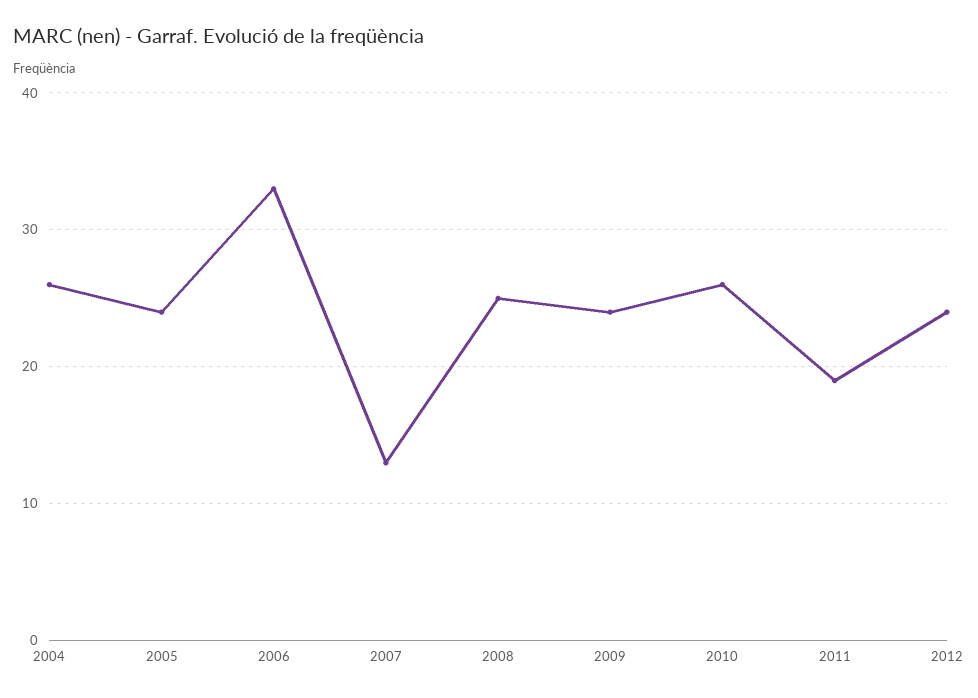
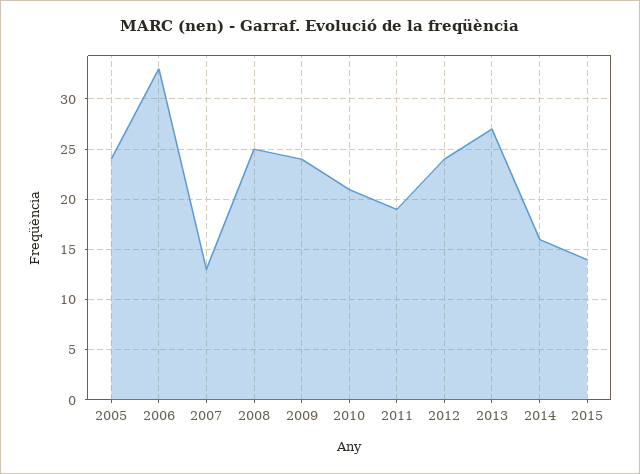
2004: 26 -> none
2010: 26 -> 21
2013: none -> 27
2014: none -> 16
2015: none -> 14

